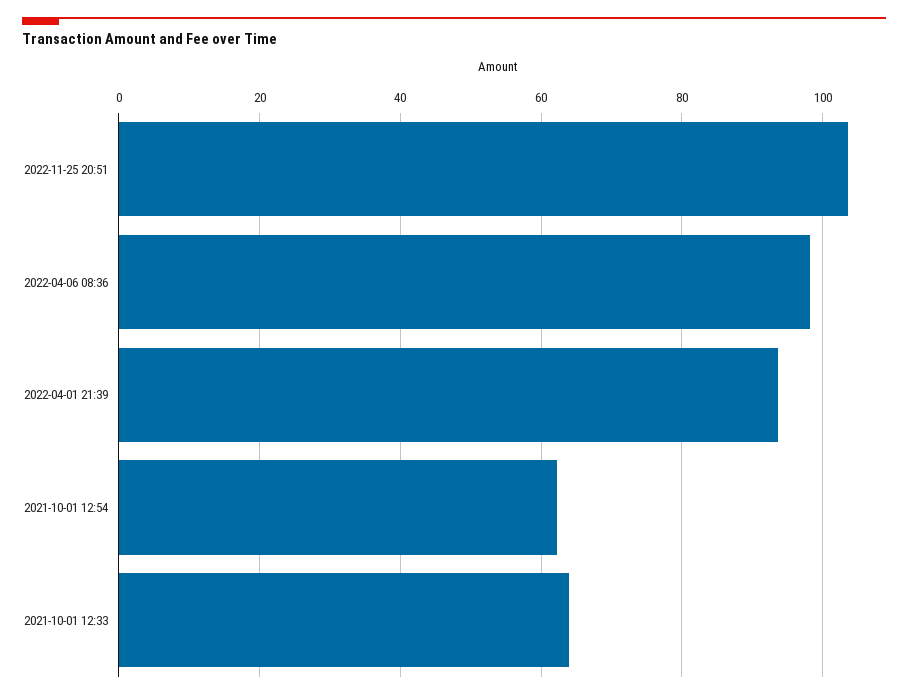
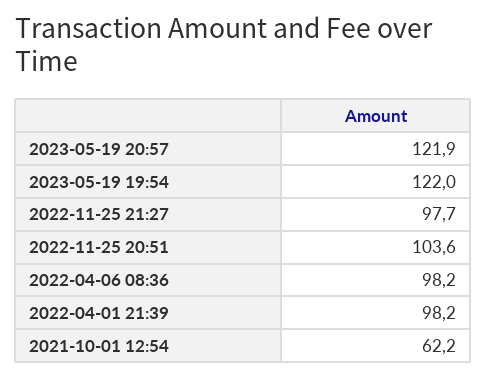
2022-04-01 21:39: 94 -> 98.2
2021-10-01 12:33: 64 -> none
2023-05-19 20:57: none -> 121.9
2023-05-19 19:54: none -> 122
2022-11-25 21:27: none -> 97.7

